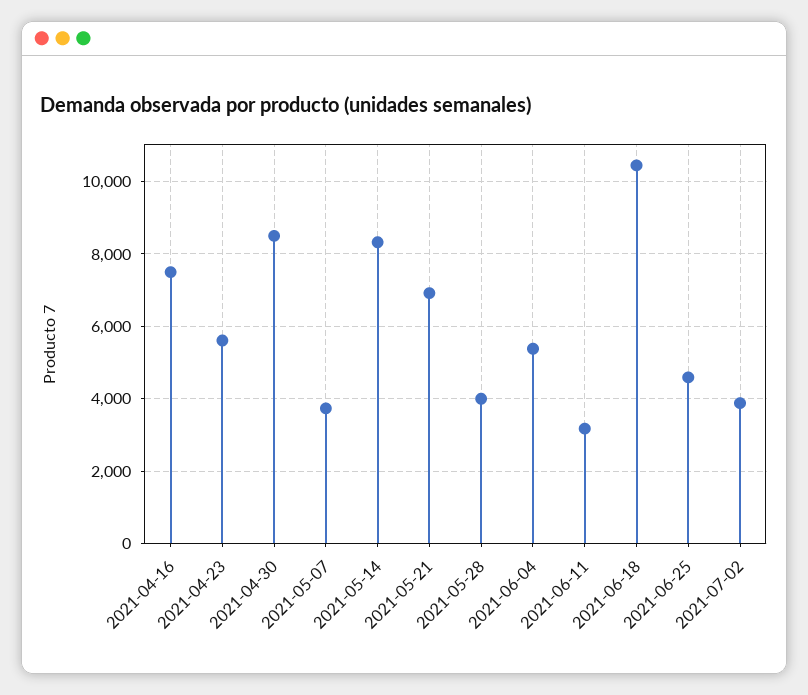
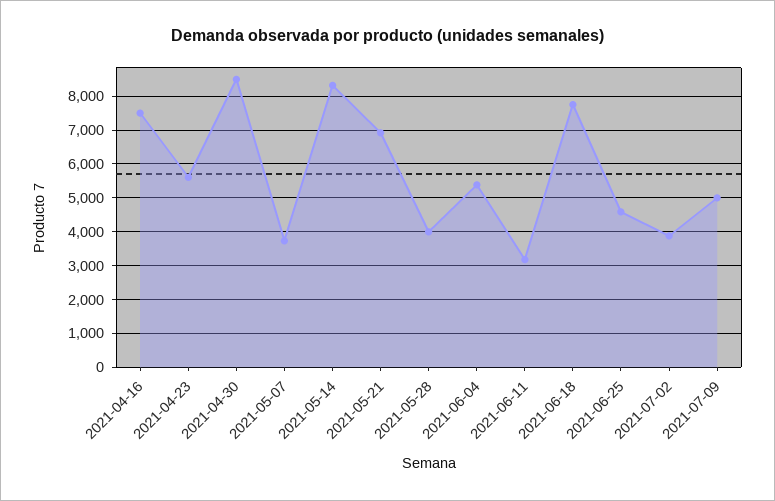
2021-06-18: 10400 -> 7800
2021-07-09: none -> 5000

